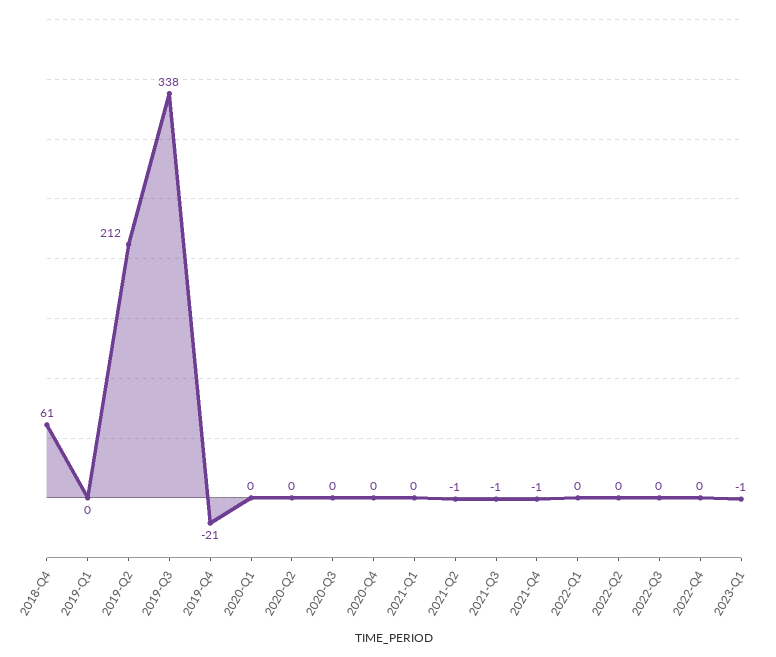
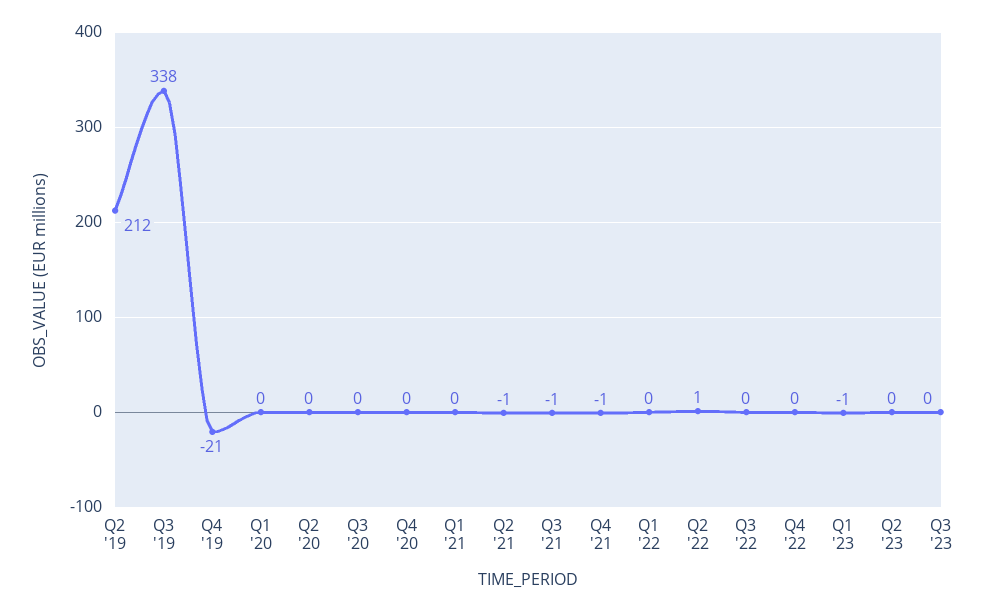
2018-Q4: 61 -> none
2019-Q1: 0 -> none
2022-Q2: 0 -> 1
Q2 '23: none -> 0
Q3 '23: none -> 0

